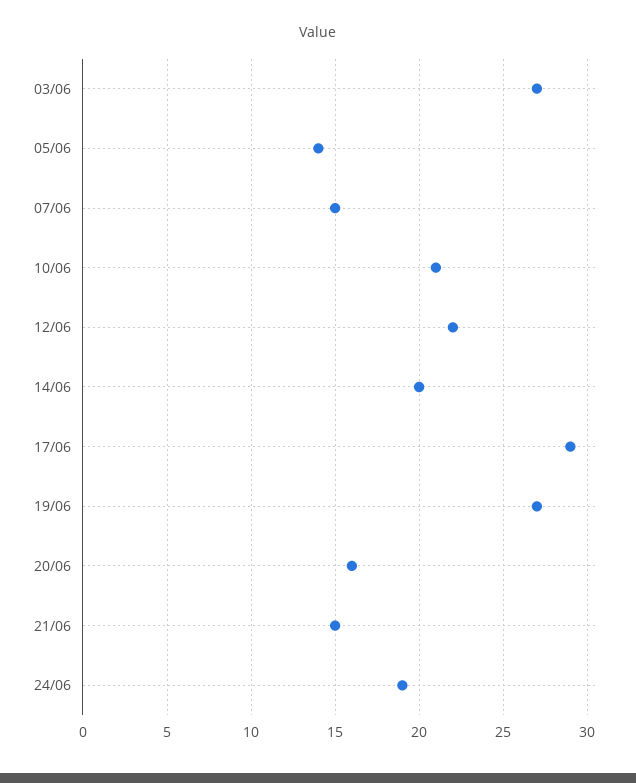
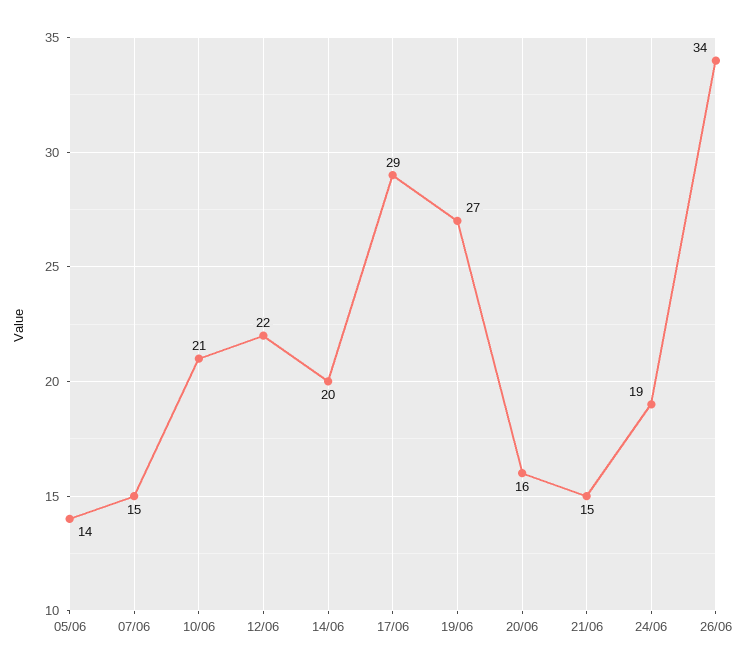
03/06: 27 -> none
26/06: none -> 34

